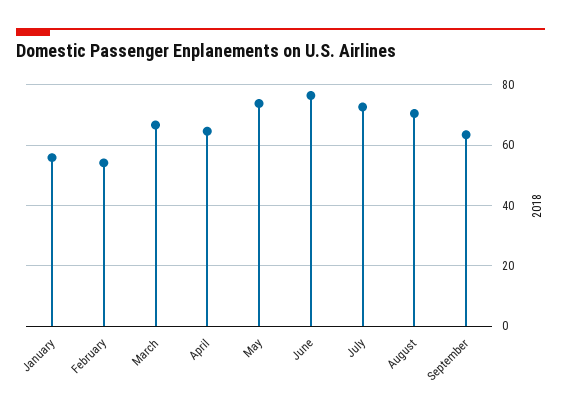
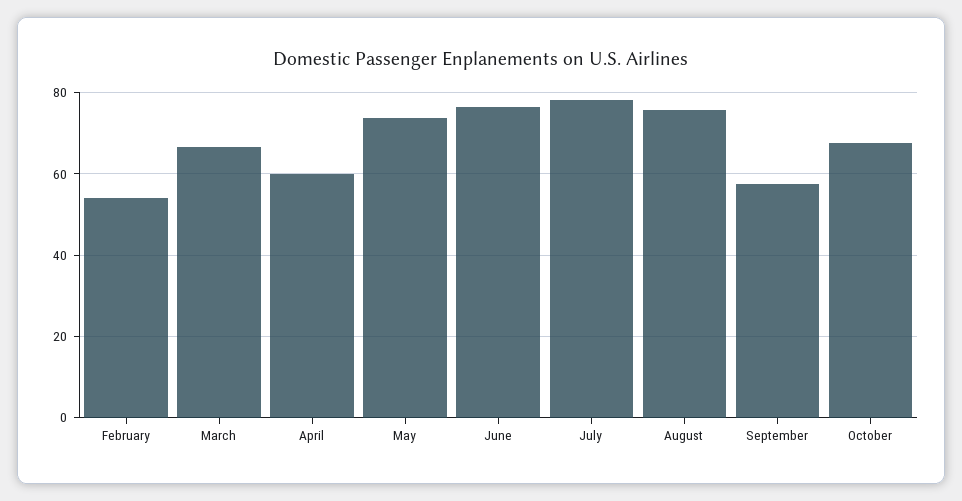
January: 56 -> none
April: 64 -> 60
July: 72 -> 78
August: 70 -> 76
September: 64 -> 58
October: none -> 68

